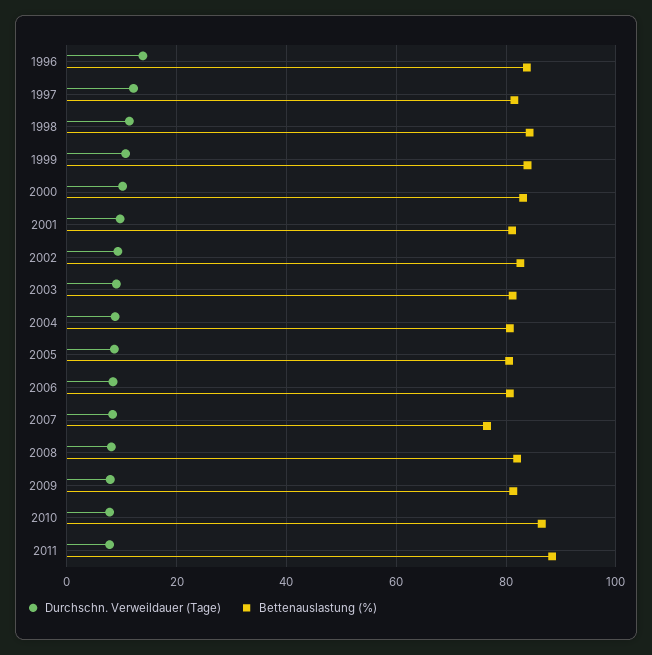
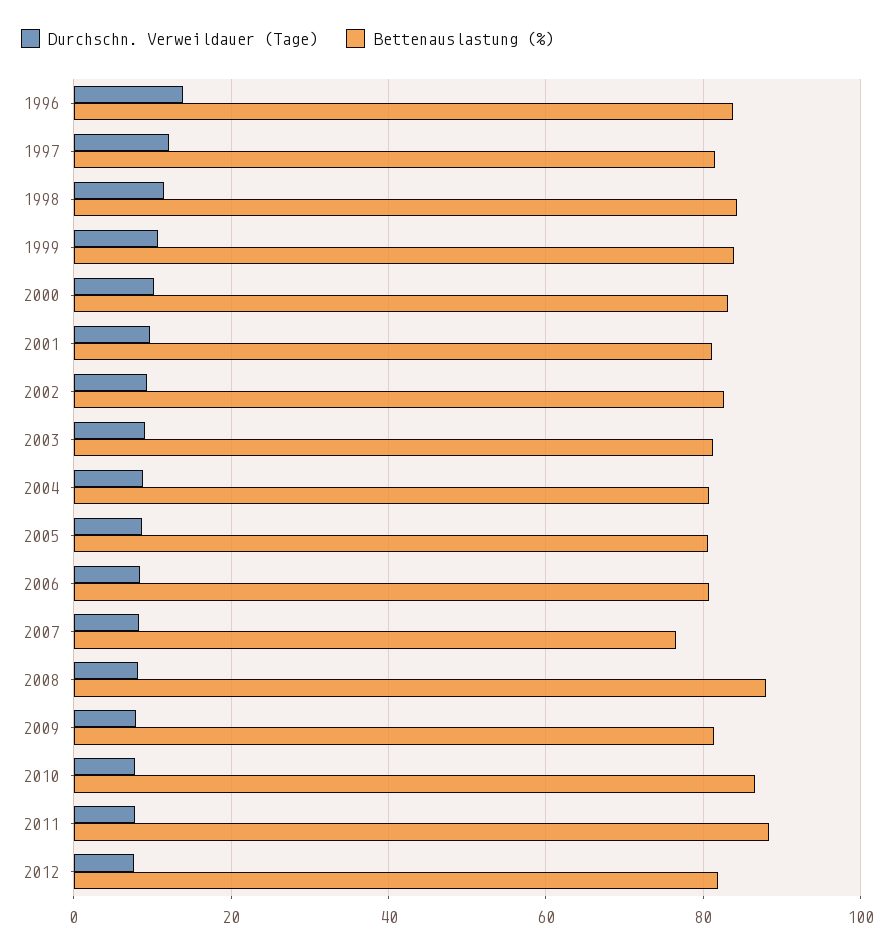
Bettenauslastung (%), 2008: 82 -> 88
Durchschn. Verweildauer (Tage), 2012: none -> 8
Bettenauslastung (%), 2012: none -> 82

